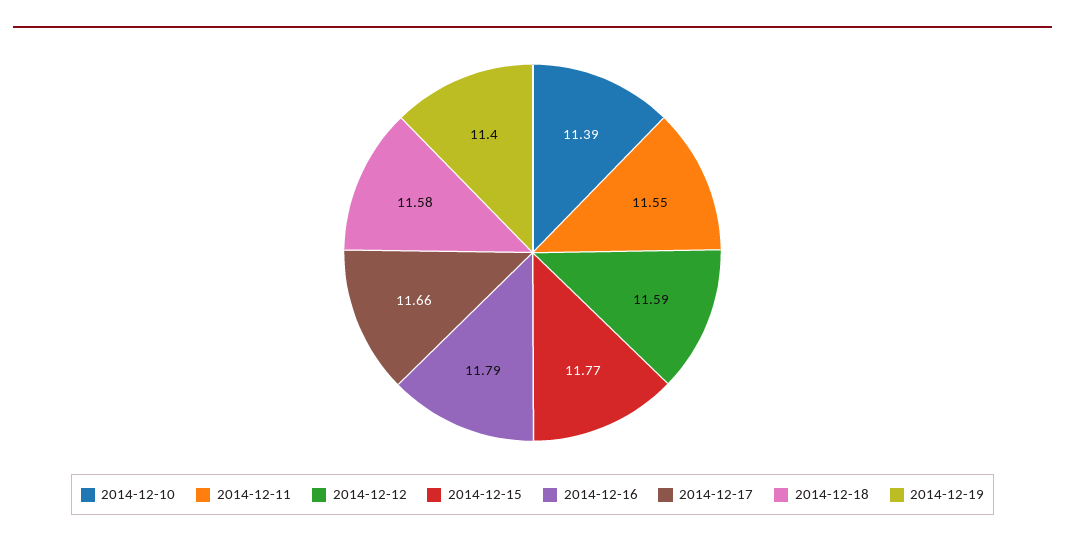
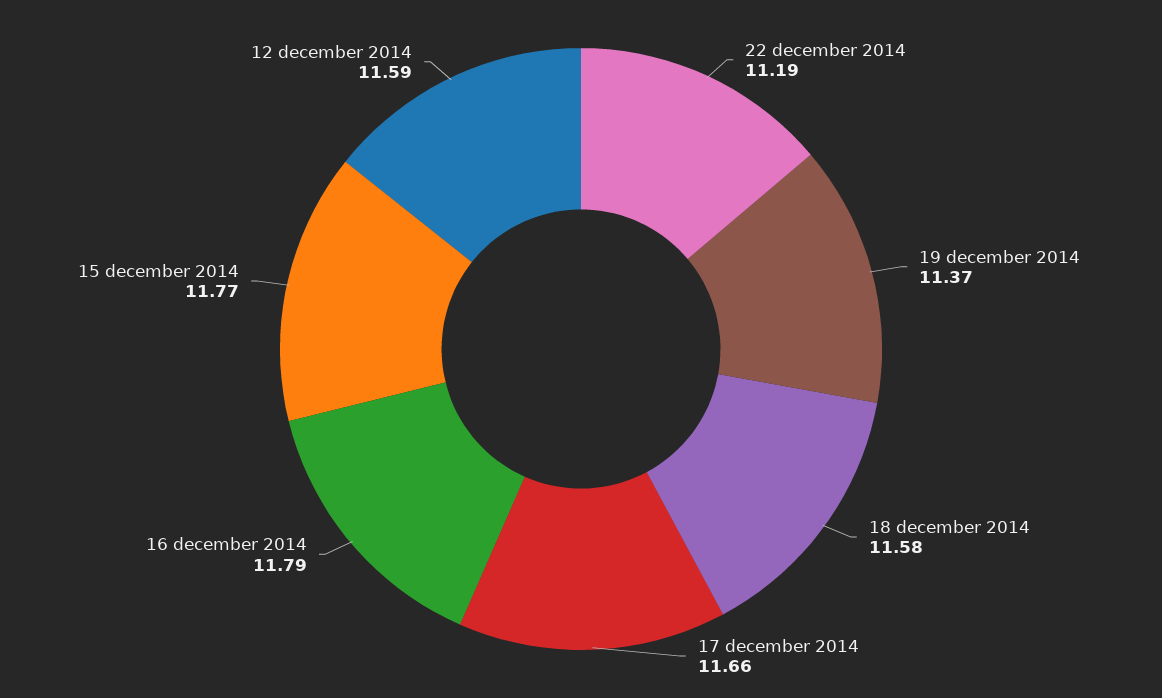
2014-12-10: 11.39 -> none
2014-12-11: 11.55 -> none
2014-12-19: 11.4 -> 11.37
22 december 2014: none -> 11.19

